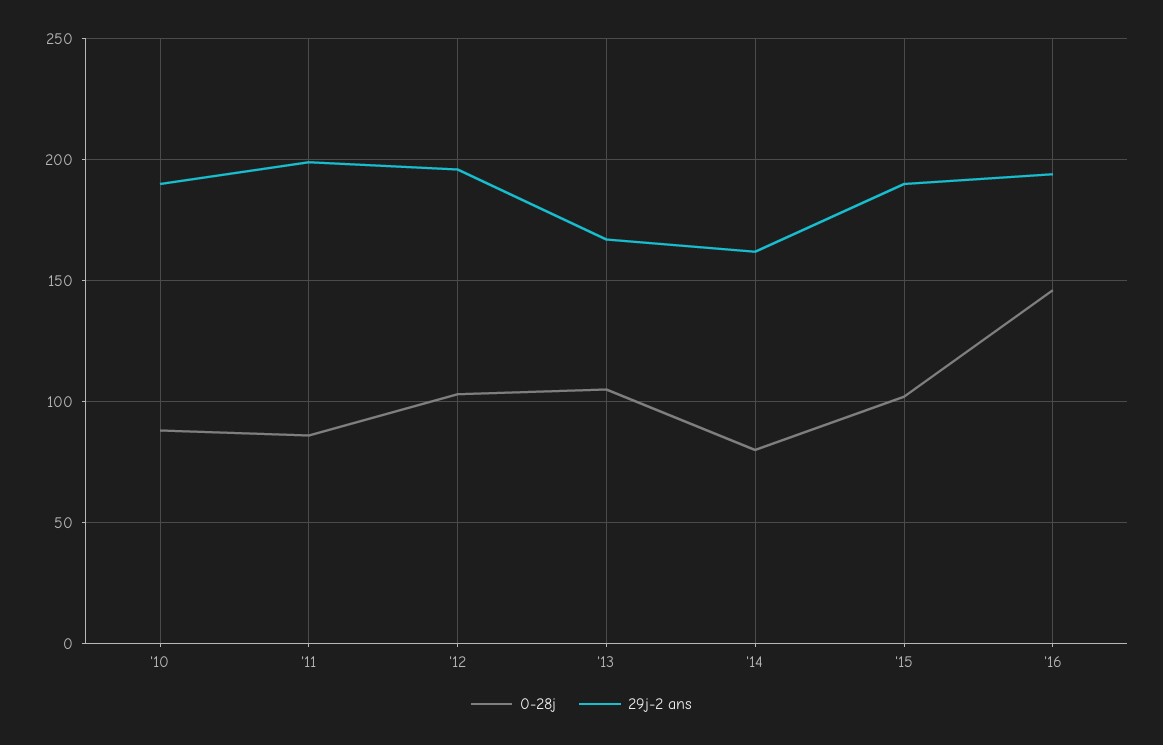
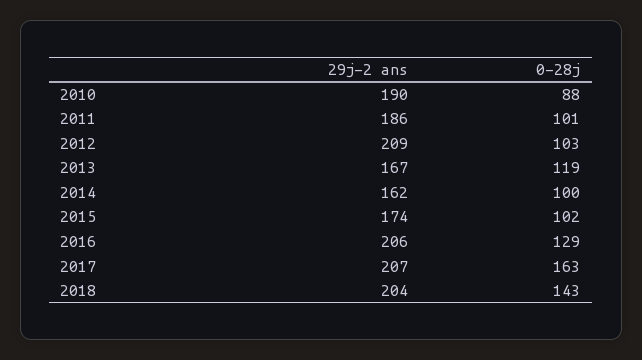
0-28j, '11: 85 -> 101
29j-2 ans, '11: 200 -> 186
29j-2 ans, '12: 195 -> 209
0-28j, '13: 105 -> 119
0-28j, '14: 80 -> 100
29j-2 ans, '15: 190 -> 174
0-28j, '16: 145 -> 129
29j-2 ans, '16: 195 -> 206
29j-2 ans, 2017: none -> 207
0-28j, 2017: none -> 163
29j-2 ans, 2018: none -> 204
0-28j, 2018: none -> 143

